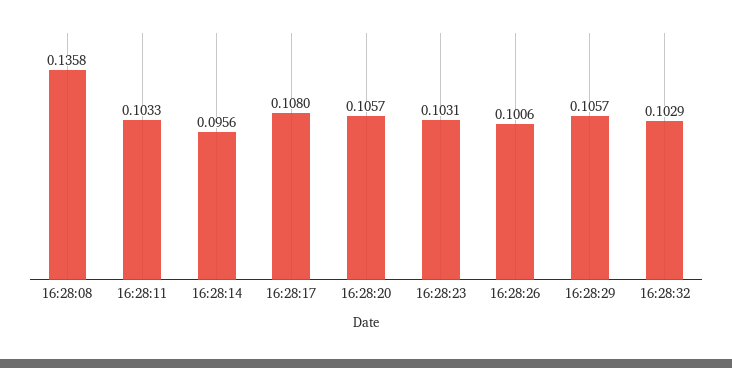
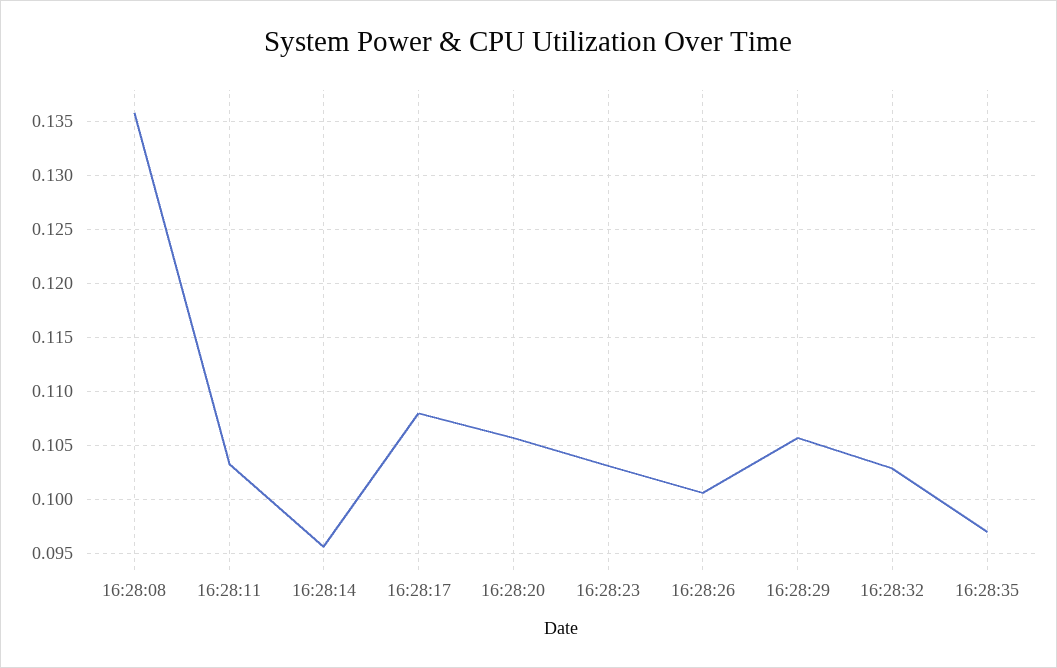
16:28:35: none -> 0.097

